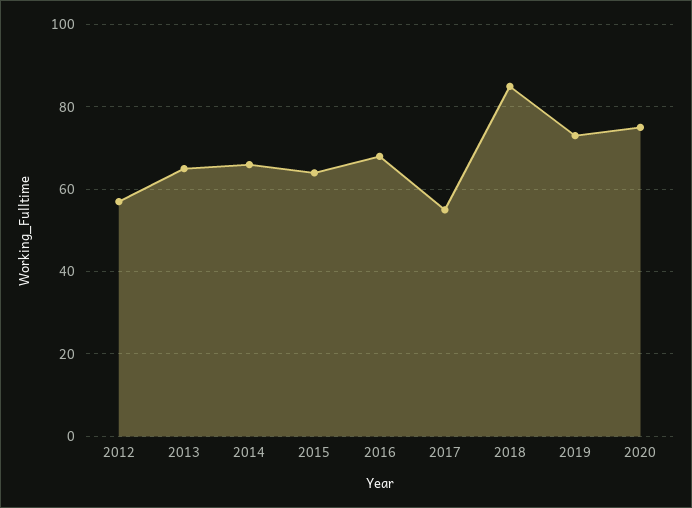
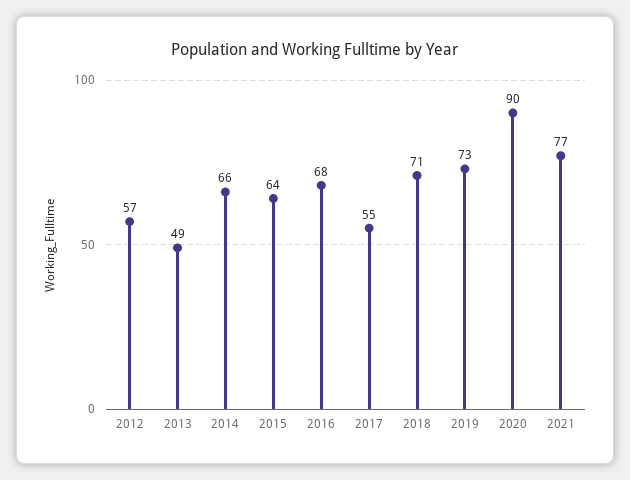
2013: 65 -> 49
2018: 85 -> 71
2020: 75 -> 90
2021: none -> 77

